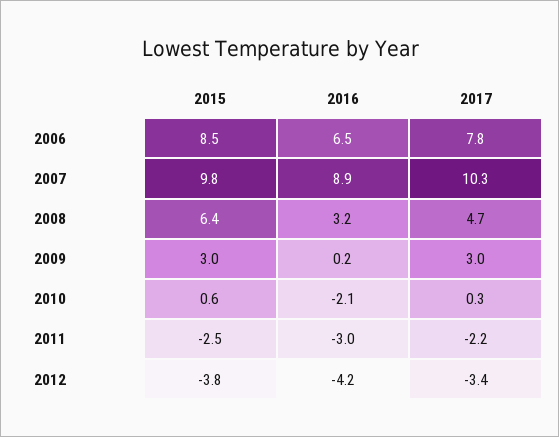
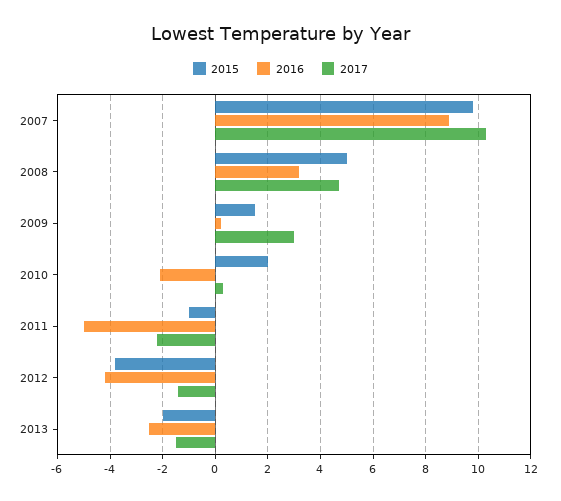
2015, 2006: 8.5 -> none
2016, 2006: 6.5 -> none
2017, 2006: 7.8 -> none
2015, 2008: 6.4 -> 5
2015, 2009: 3 -> 1.5
2015, 2010: 0.6 -> 2
2015, 2011: -2.5 -> -1
2016, 2011: -3 -> -5
2017, 2012: -3.4 -> -1.5
2015, 2013: none -> -2
2016, 2013: none -> -2.5
2017, 2013: none -> -1.5

